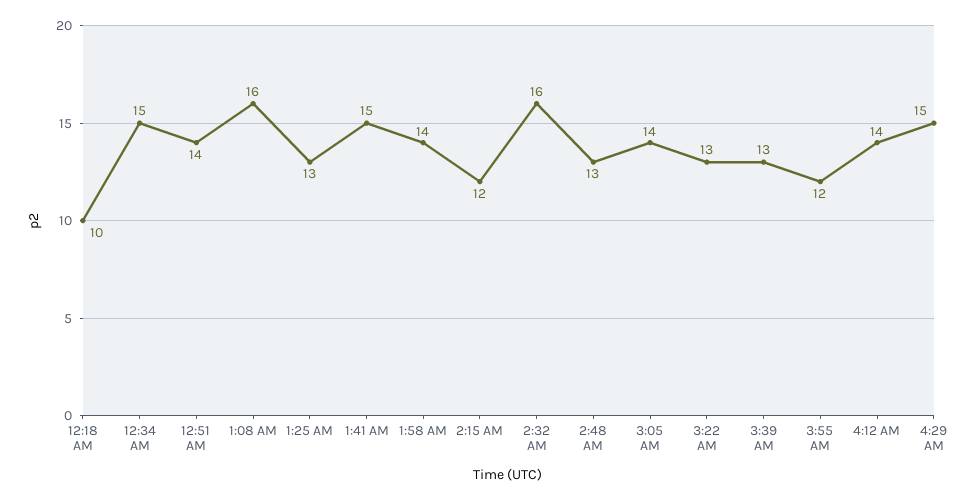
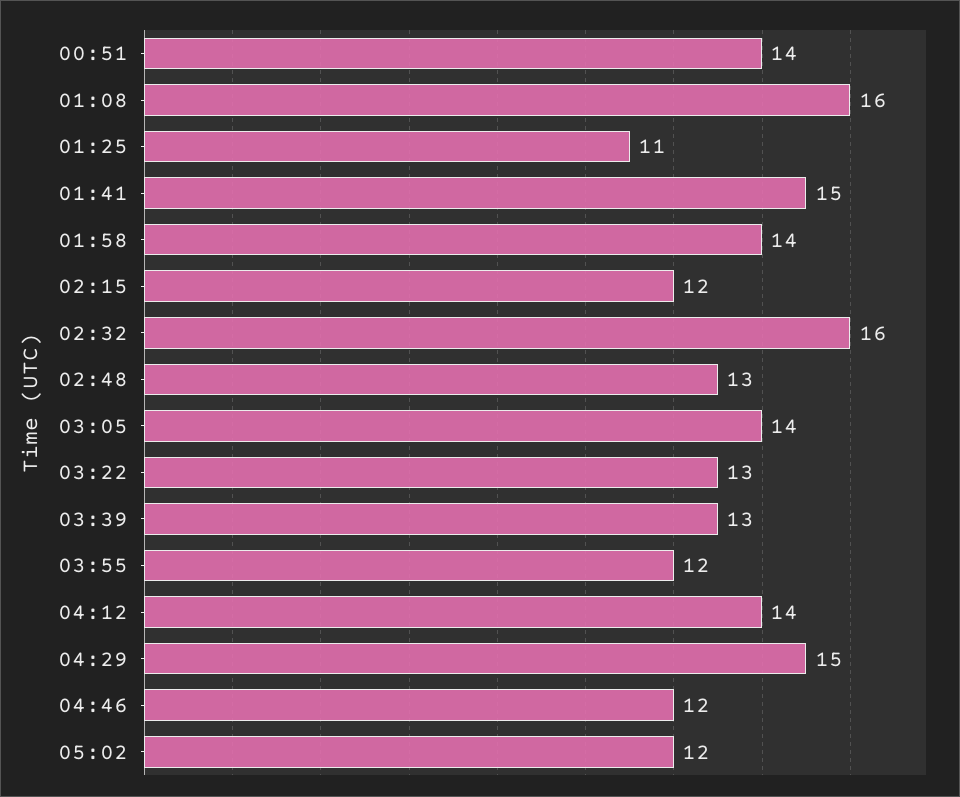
12:18 AM: 10 -> none
12:34 AM: 15 -> none
1:25 AM: 13 -> 11
04:46: none -> 12
05:02: none -> 12

